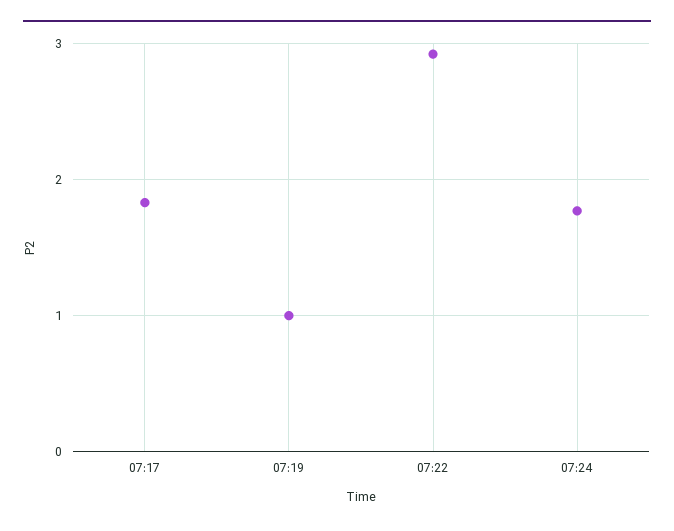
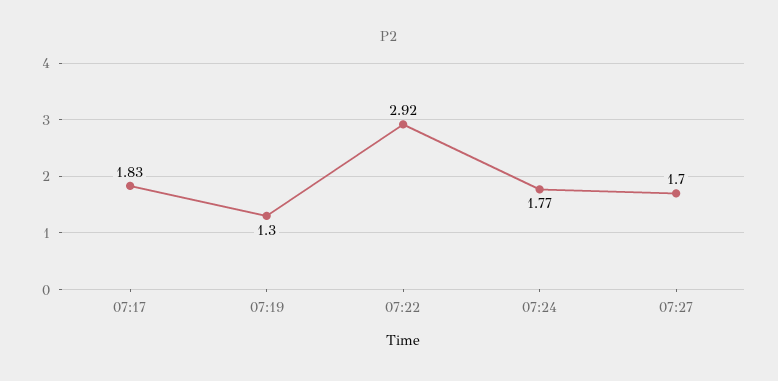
07:19: 1 -> 1.3
07:27: none -> 1.7

